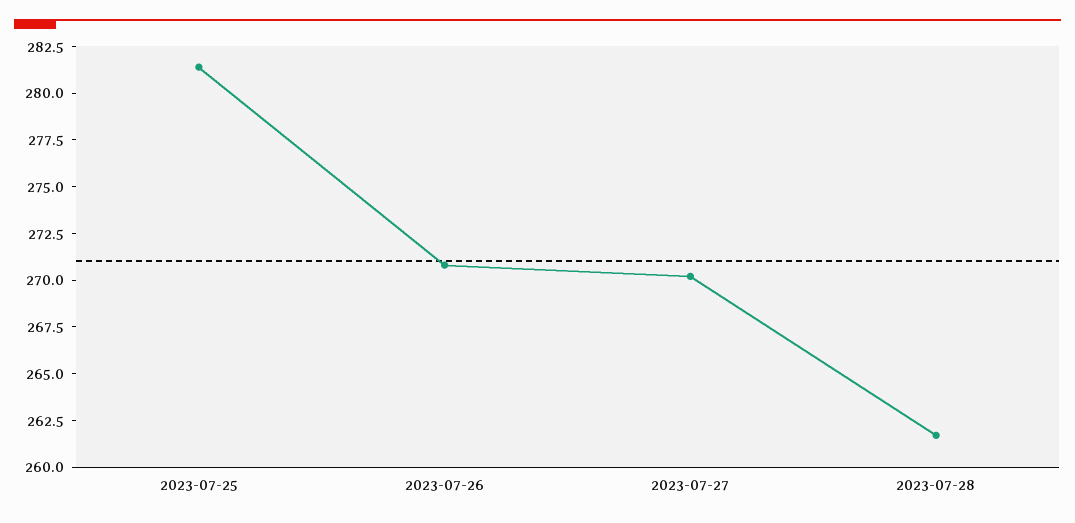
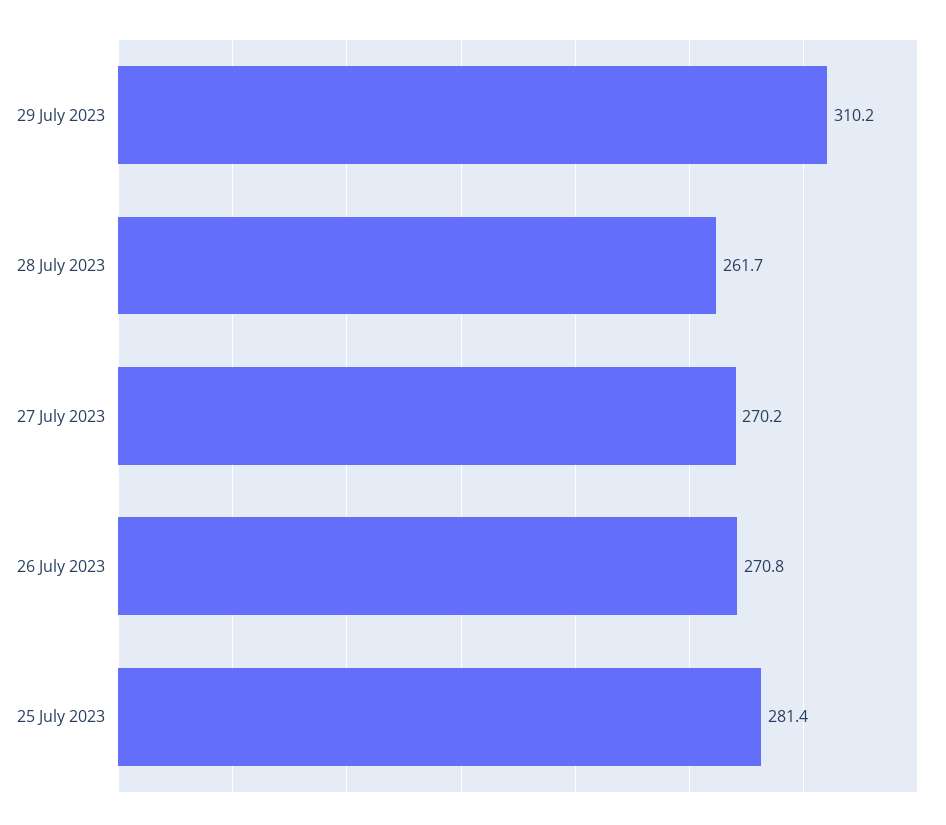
29 July 2023: none -> 310.2

